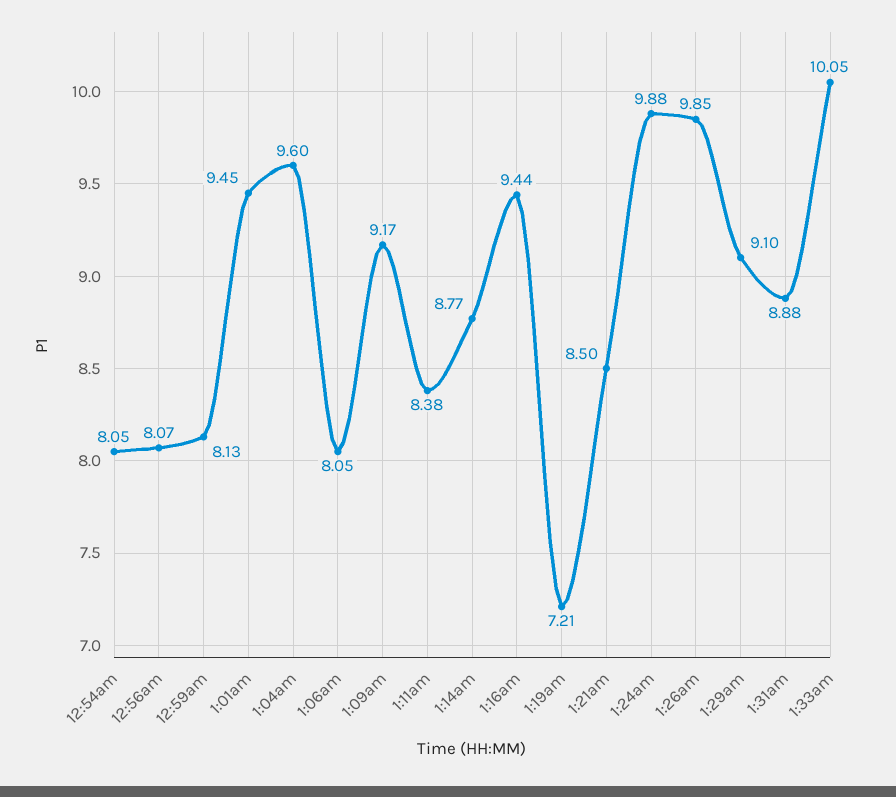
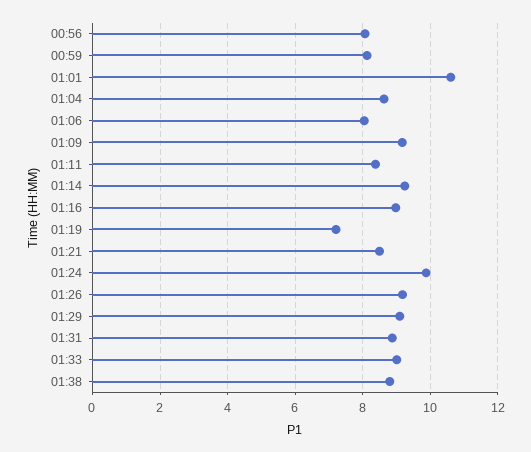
12:54am: 8.05 -> none
1:01am: 9.45 -> 10.6
1:04am: 9.6 -> 8.6
1:14am: 8.77 -> 9.2
1:16am: 9.44 -> 9
1:26am: 9.85 -> 9.2
1:33am: 10.05 -> 9
01:38: none -> 8.8

